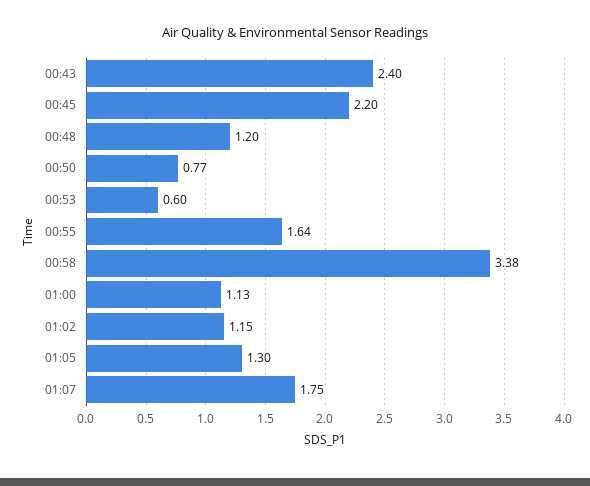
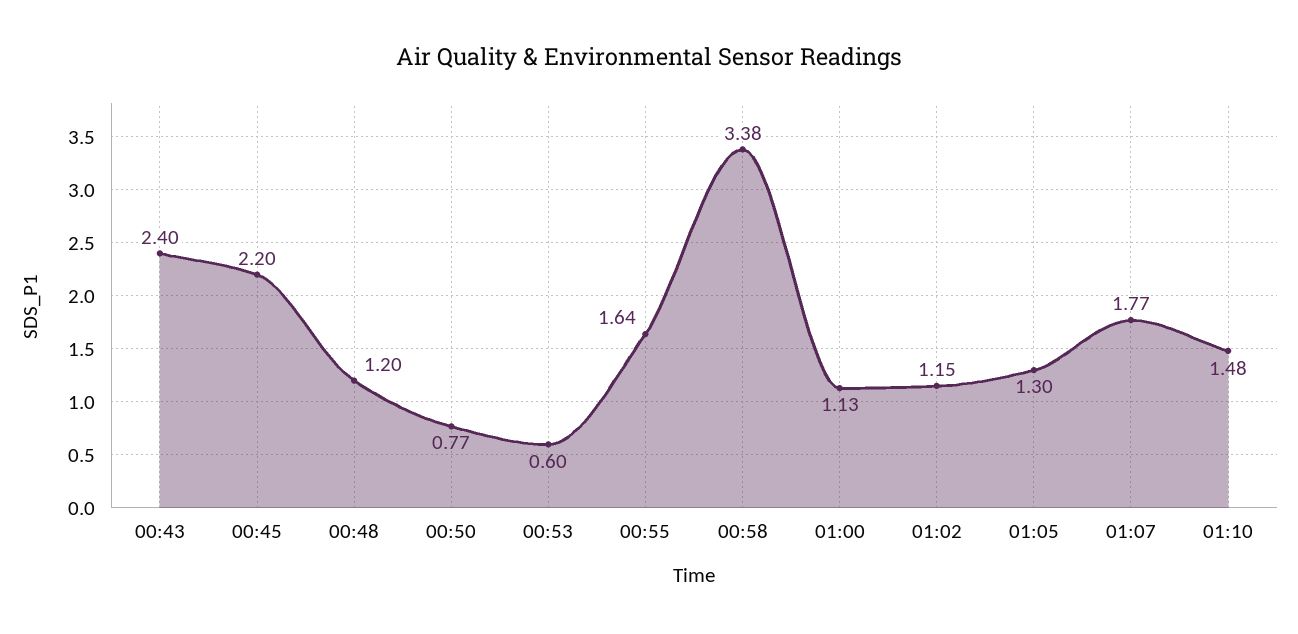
01:07: 1.75 -> 1.77
01:10: none -> 1.48

